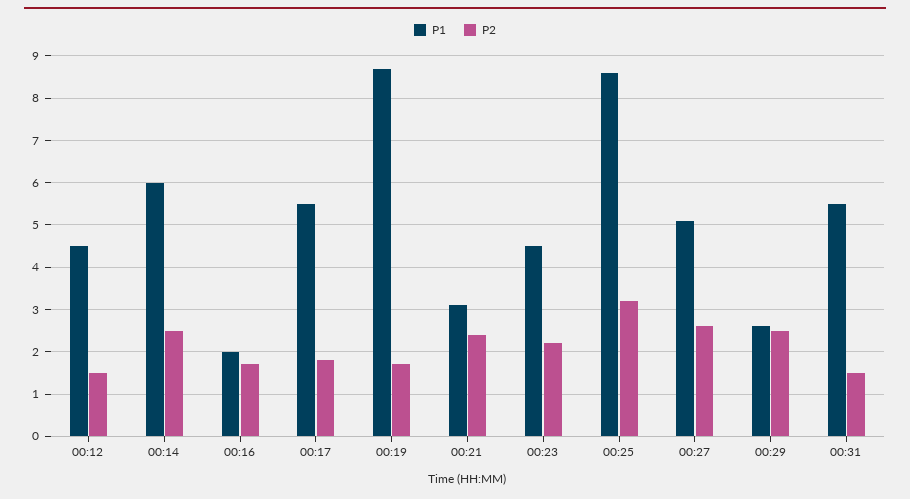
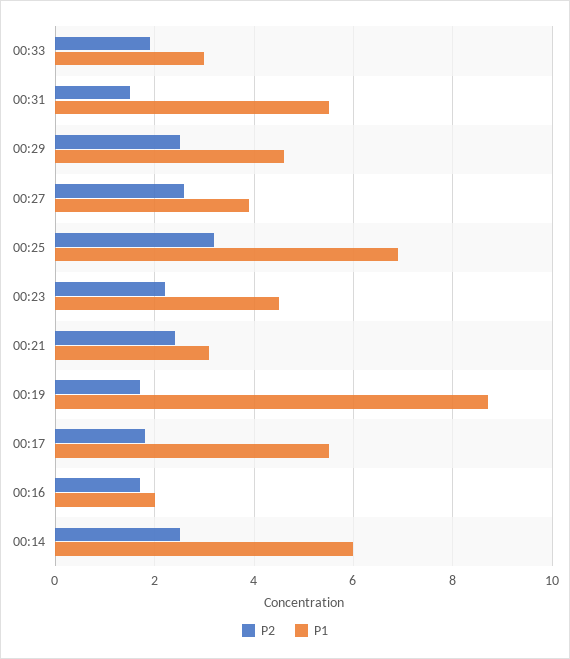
P1, 00:12: 4.5 -> none
P2, 00:12: 1.5 -> none
P1, 00:25: 8.5 -> 7
P1, 00:27: 5 -> 4
P1, 00:29: 2.5 -> 4.5
P2, 00:33: none -> 2
P1, 00:33: none -> 3

